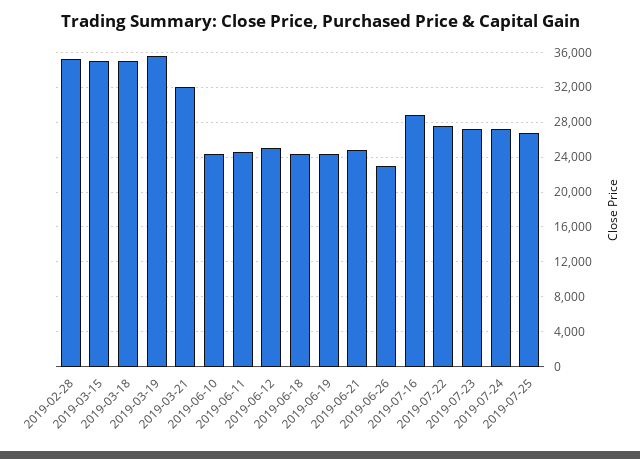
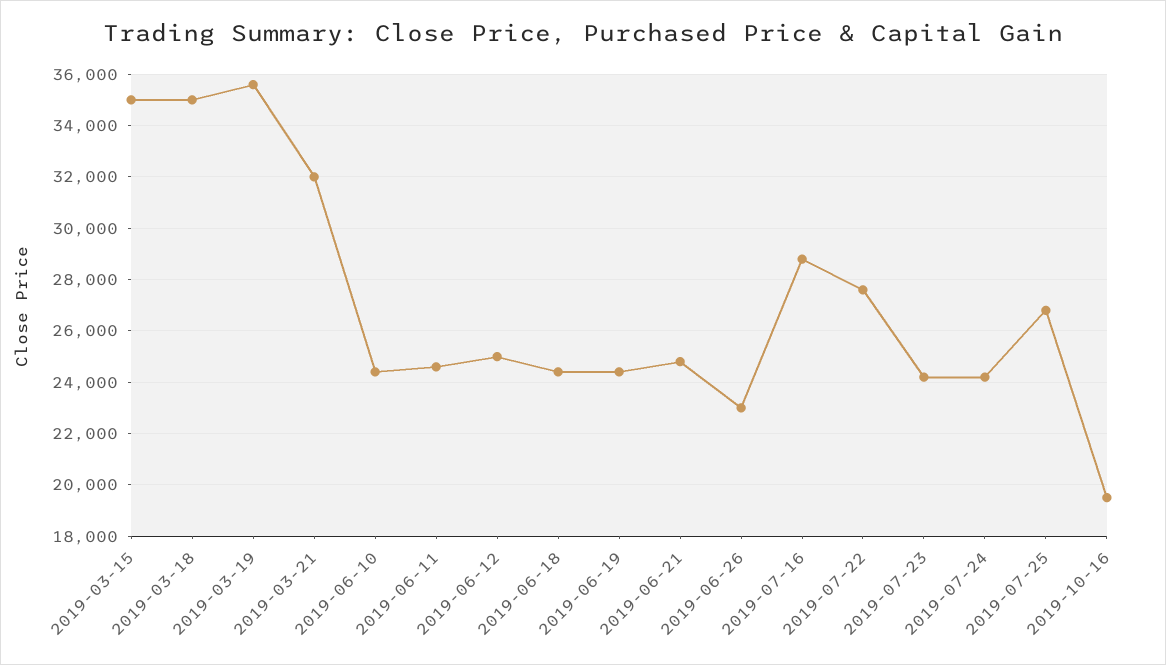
2019-02-28: 35000 -> none
2019-07-23: 27000 -> 24250
2019-07-24: 27000 -> 24250
2019-10-16: none -> 19500

